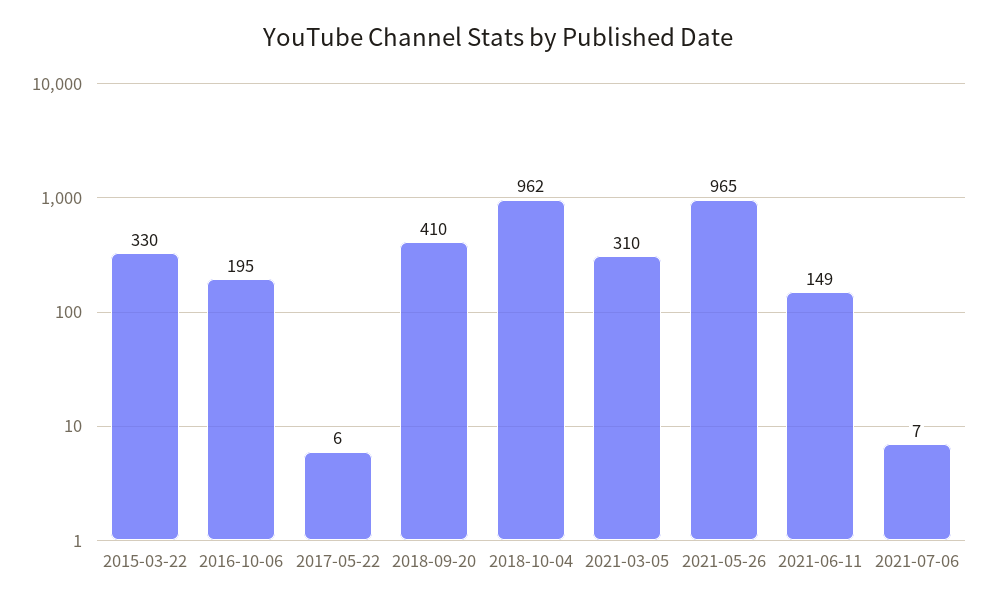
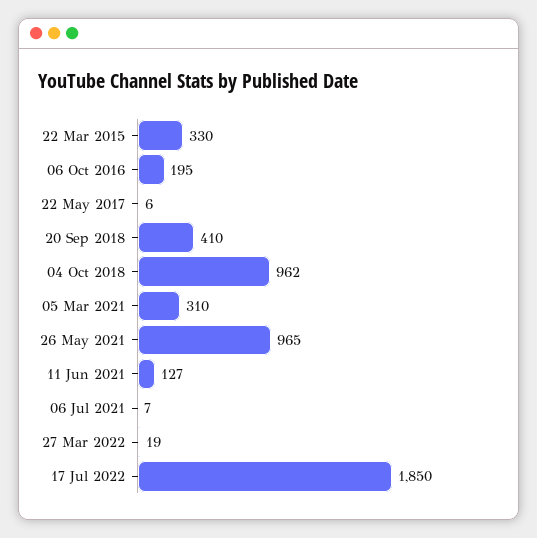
2021-06-11: 149 -> 127
27 Mar 2022: none -> 19
17 Jul 2022: none -> 1850

